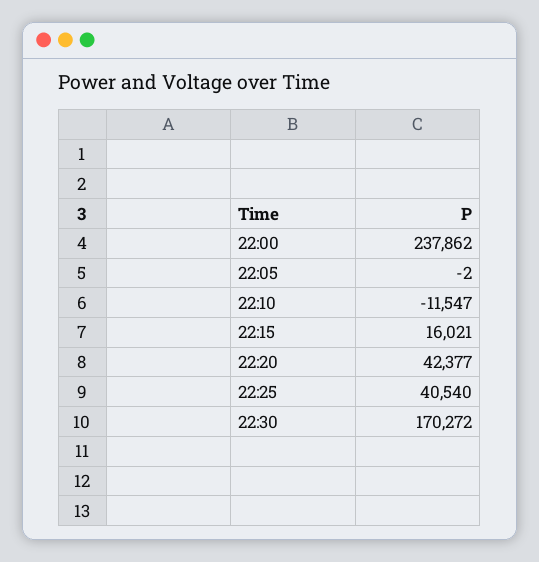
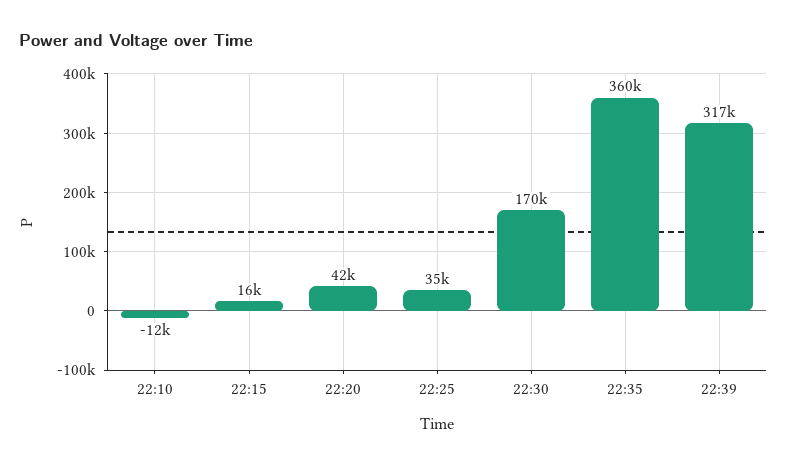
22:00: 237862 -> none
22:05: -2 -> none
22:25: 40540 -> 35000
22:35: none -> 360000
22:39: none -> 317000

